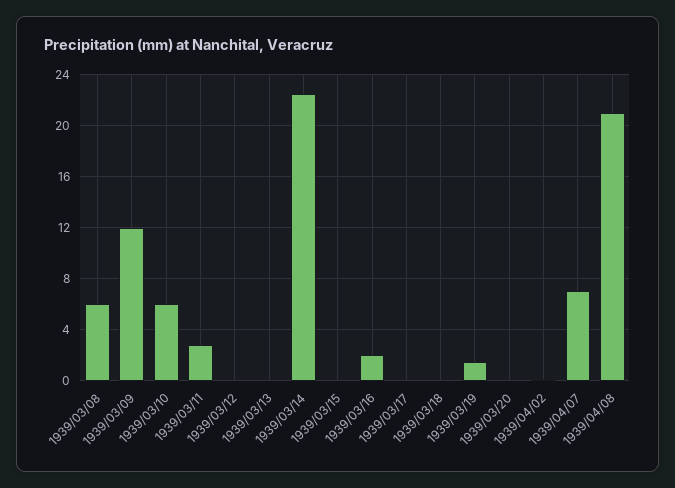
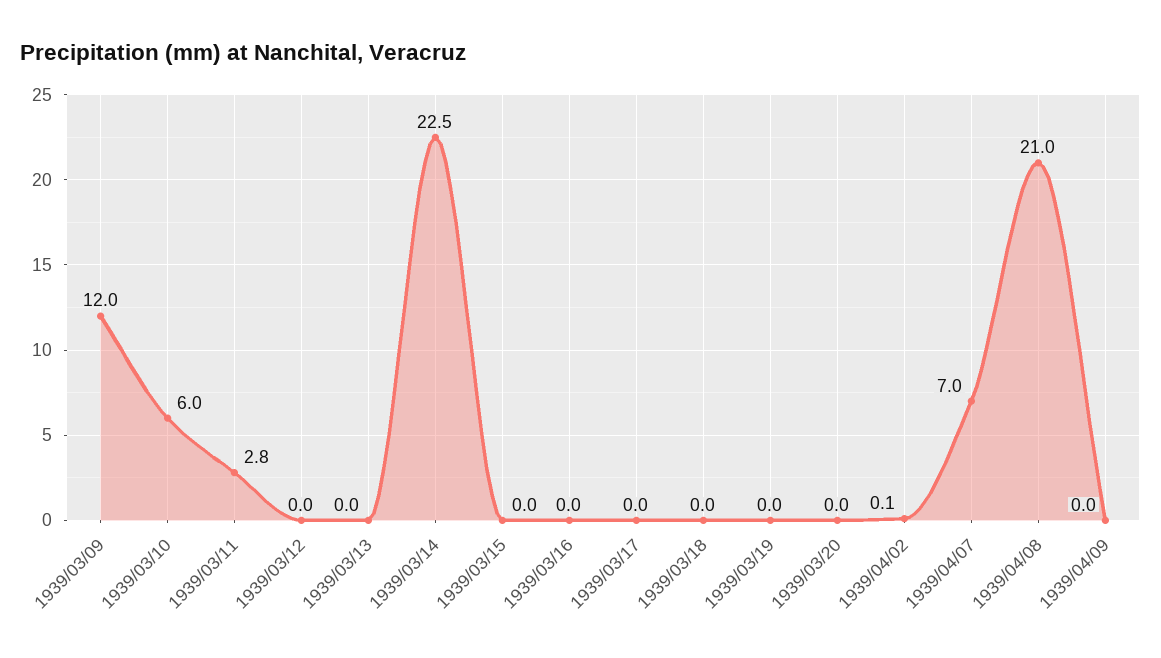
1939/03/08: 6 -> none
1939/03/16: 2 -> 0
1939/03/19: 1.5 -> 0
1939/04/09: none -> 0

